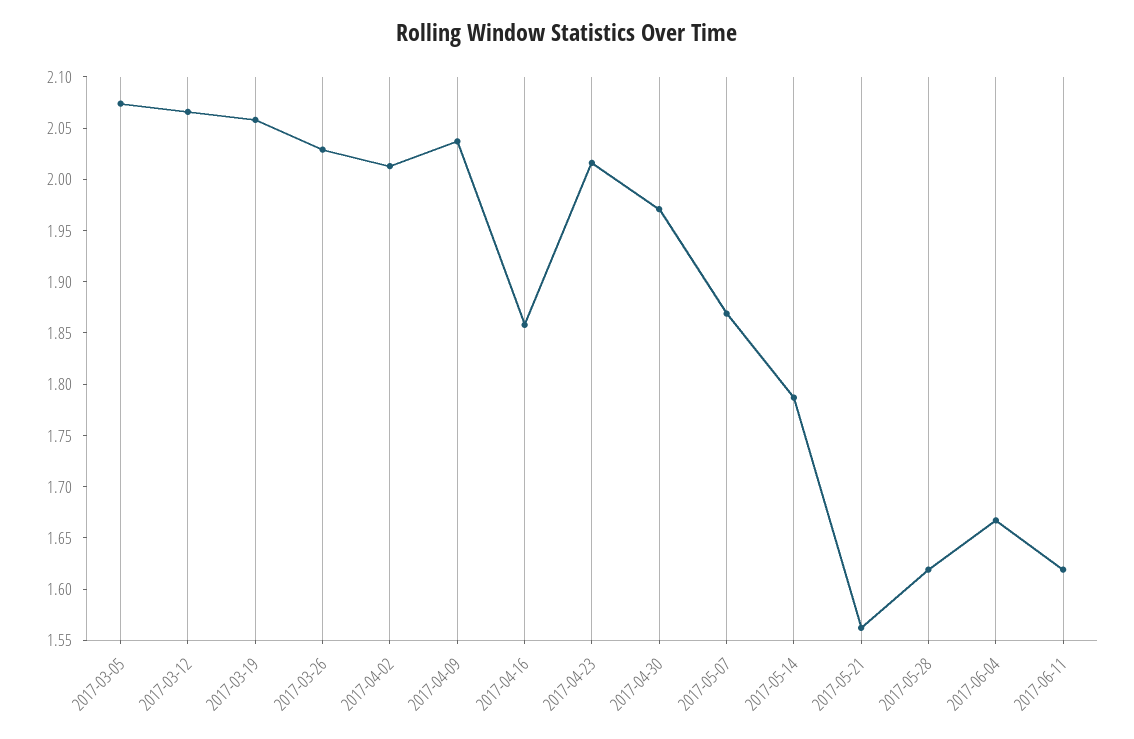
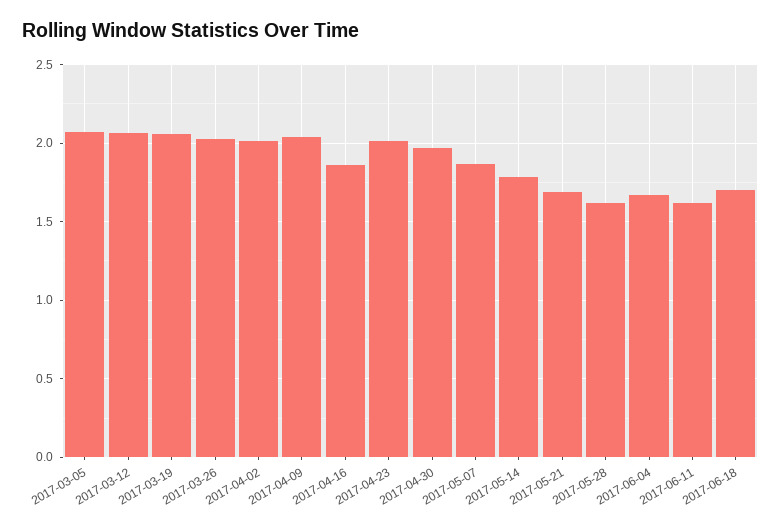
2017-05-21: 1.56 -> 1.7
2017-06-18: none -> 1.7

